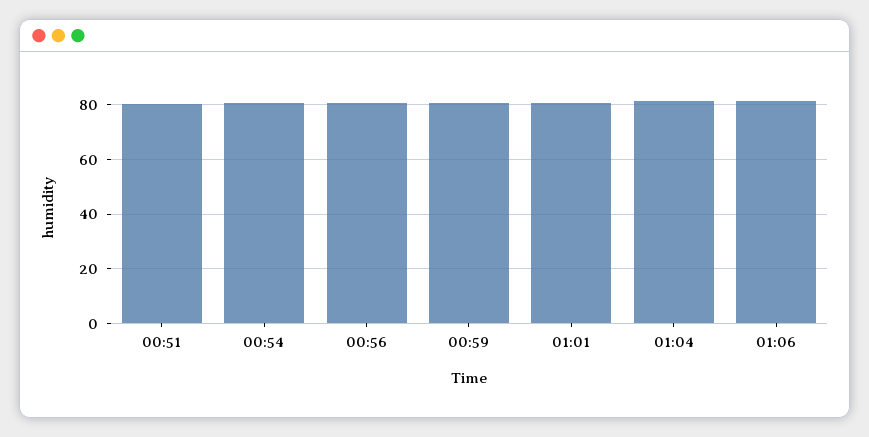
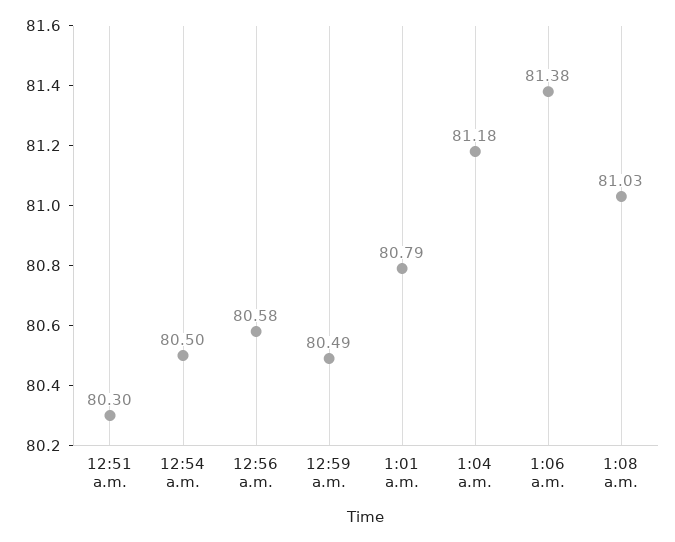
1:08 a.m.: none -> 81.03

